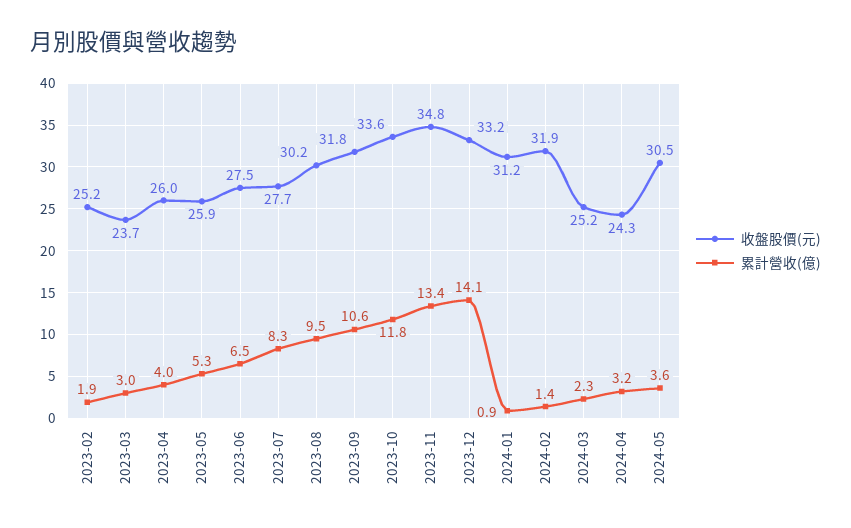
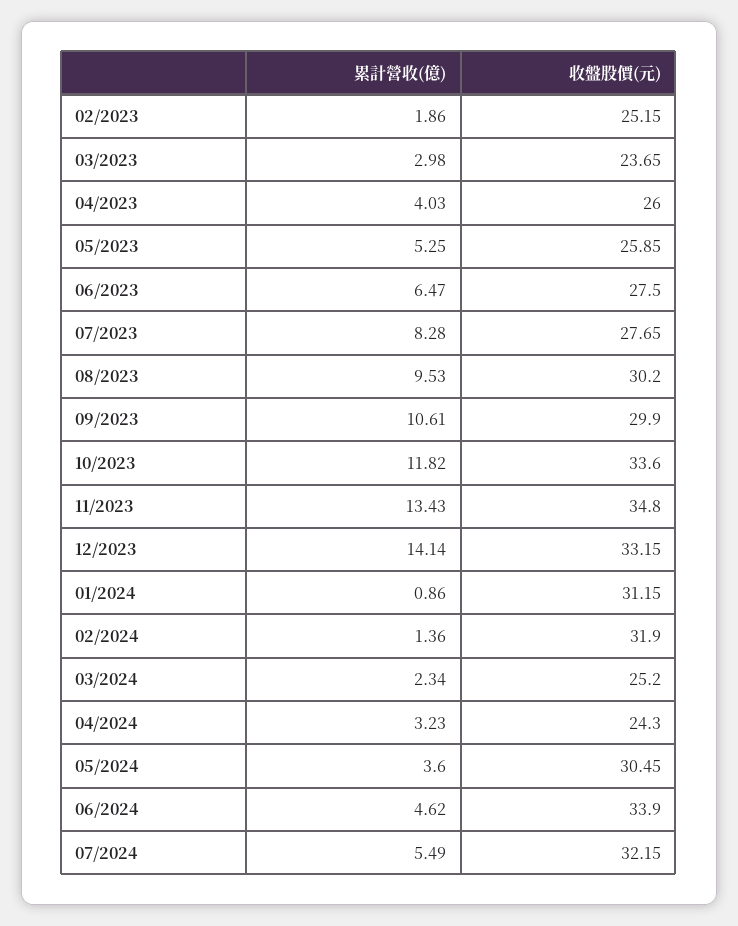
收盤股價(元), 2023-09: 31.8 -> 29.9
累計營收(億), 06/2024: none -> 4.62
收盤股價(元), 06/2024: none -> 33.9
累計營收(億), 07/2024: none -> 5.49
收盤股價(元), 07/2024: none -> 32.15

